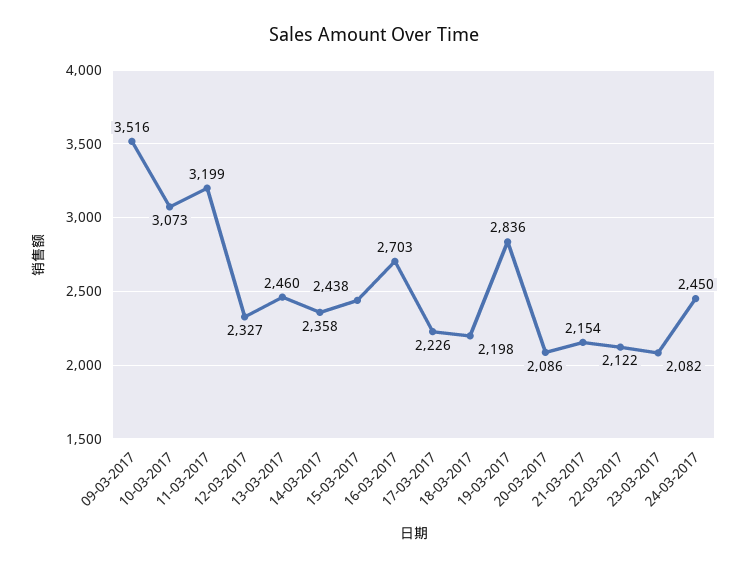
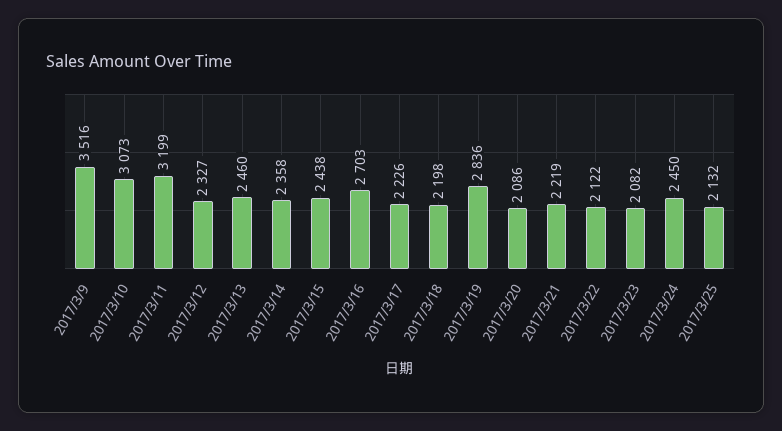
21-03-2017: 2154 -> 2219
2017/3/25: none -> 2132

